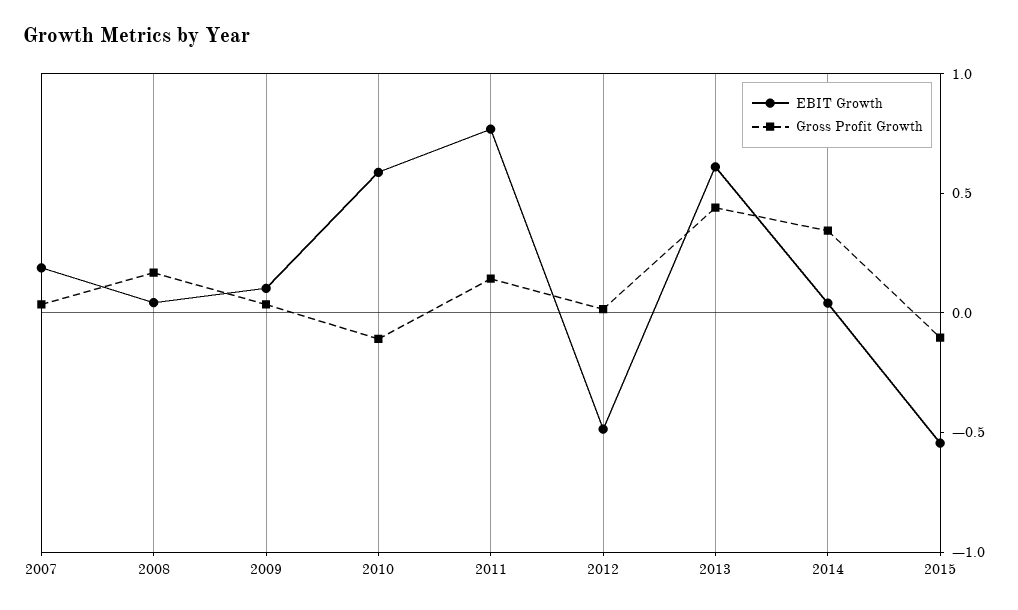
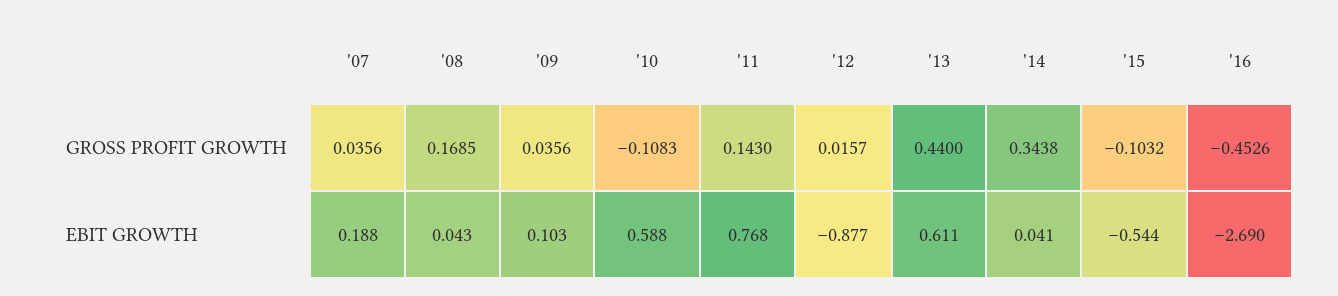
EBIT Growth, 2012: -0.5 -> -0.877
Gross Profit Growth, '16: none -> -0.4526
EBIT Growth, '16: none -> -2.69

